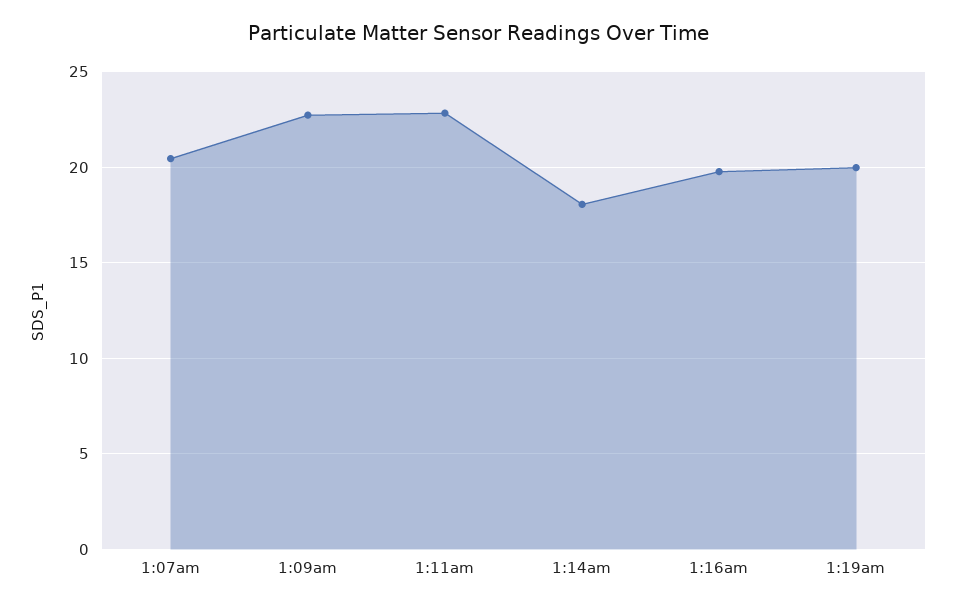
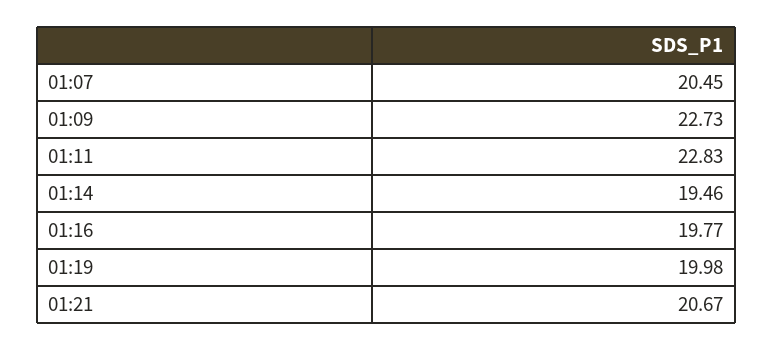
1:14am: 18 -> 19.46
01:21: none -> 20.67

